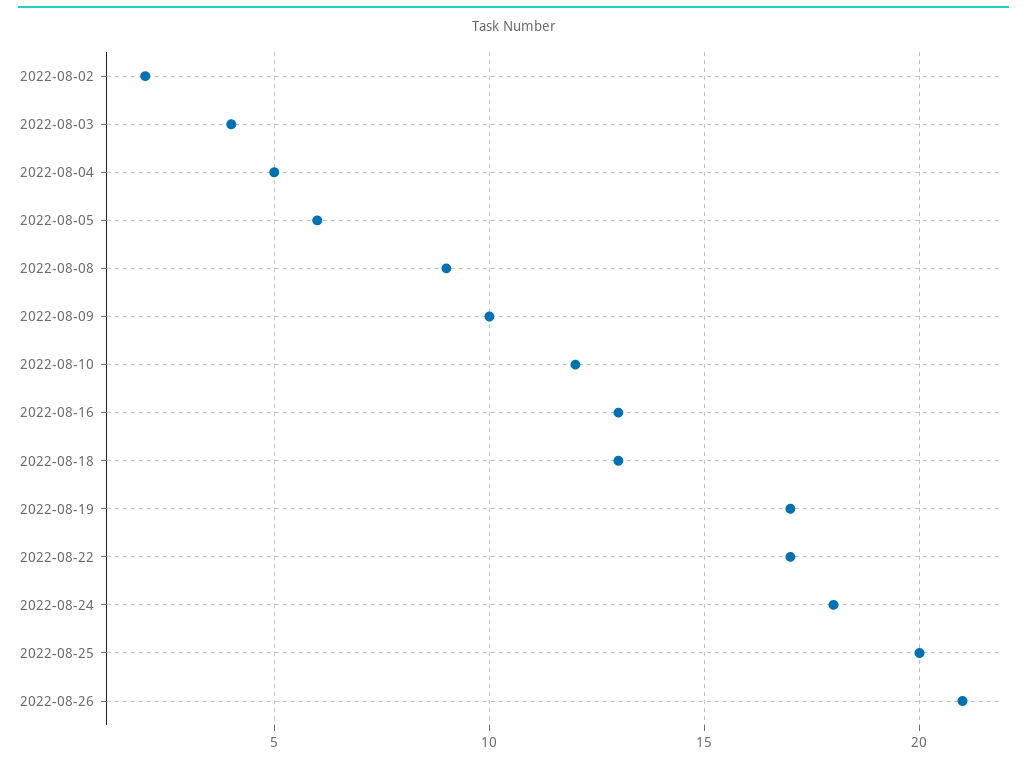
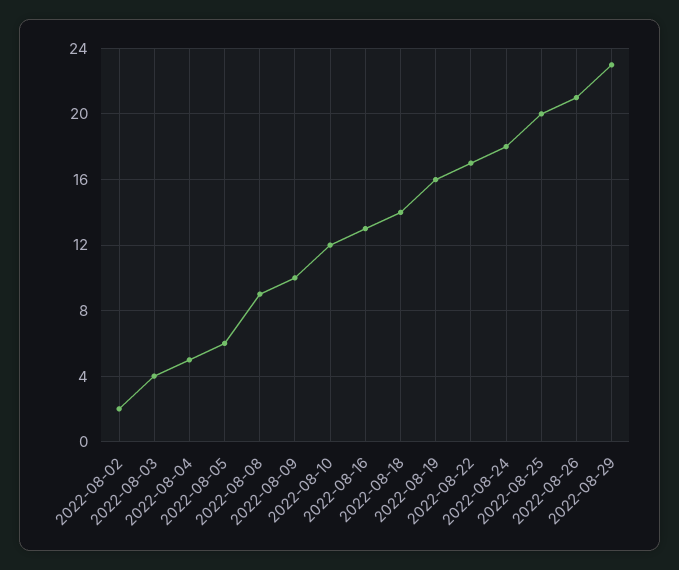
2022-08-18: 13 -> 14
2022-08-19: 17 -> 16
2022-08-29: none -> 23

